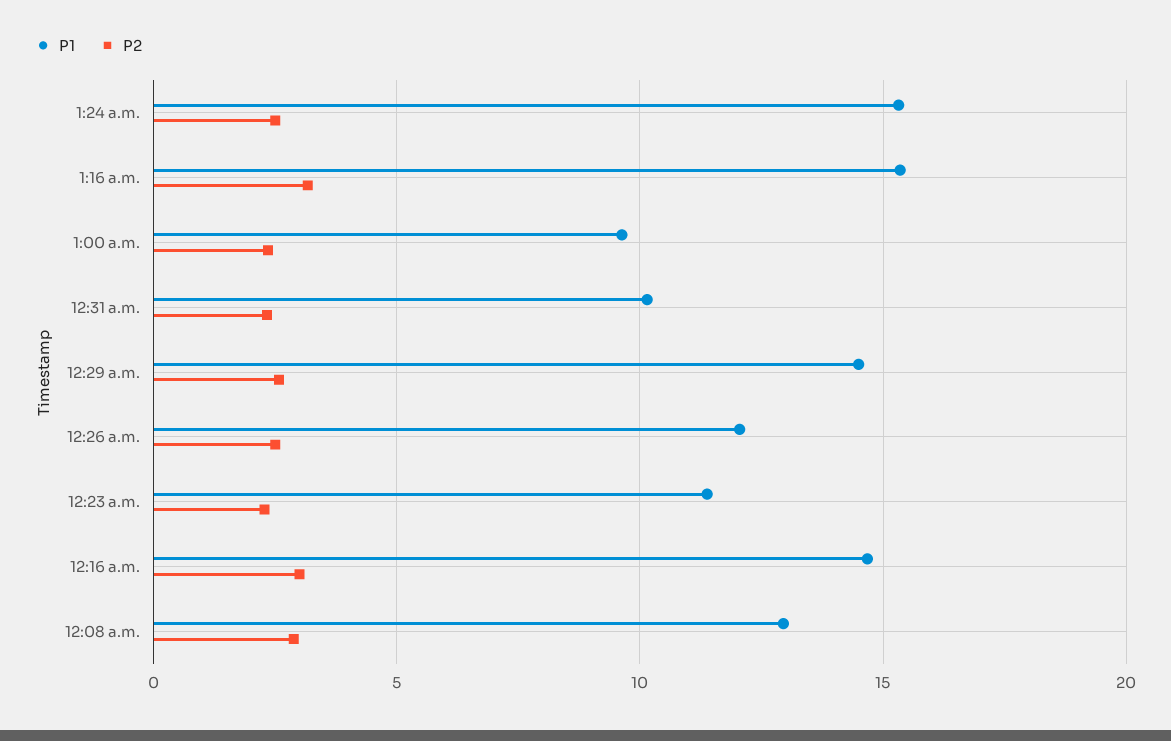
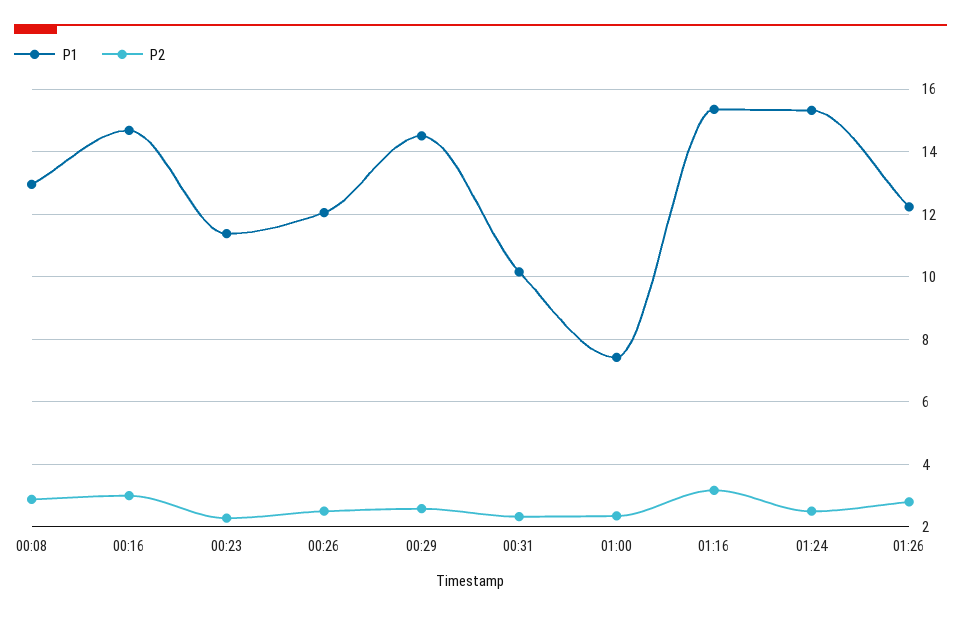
P1, 1:00 a.m.: 9.5 -> 7.4
P1, 01:26: none -> 12.2
P2, 01:26: none -> 2.8

